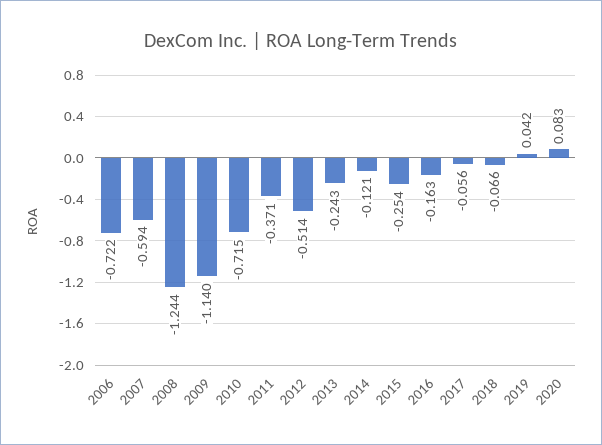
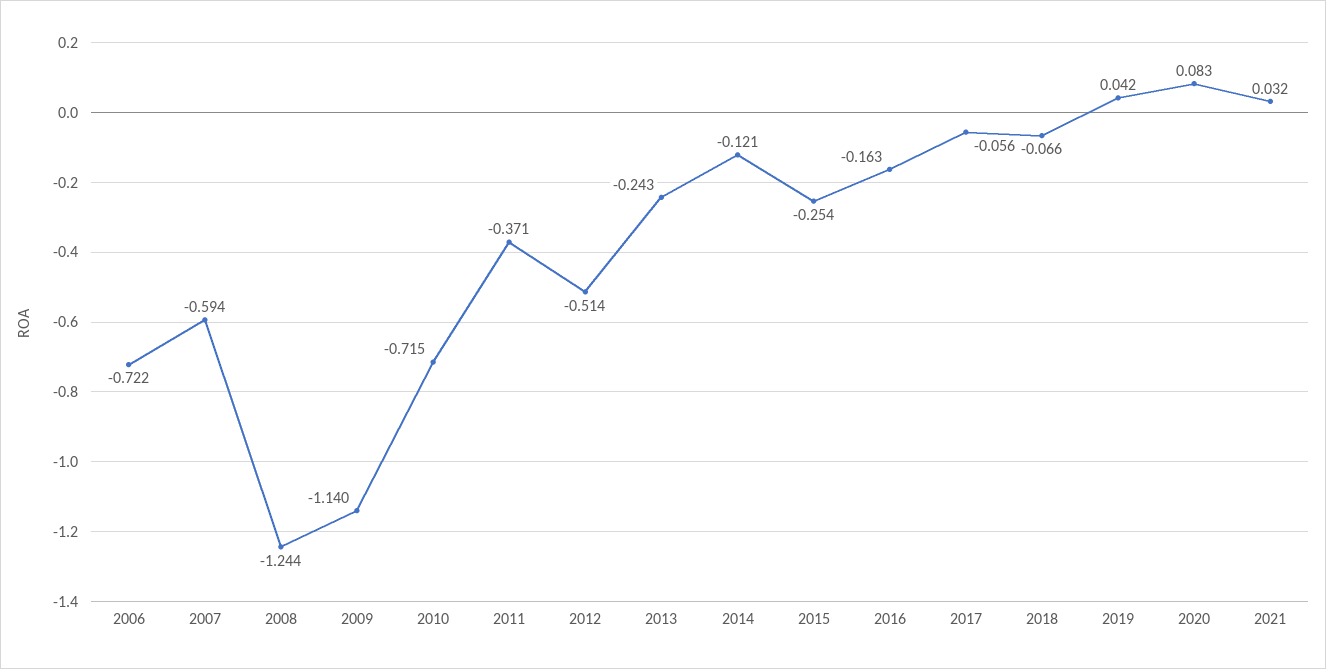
2021: none -> 0.032

